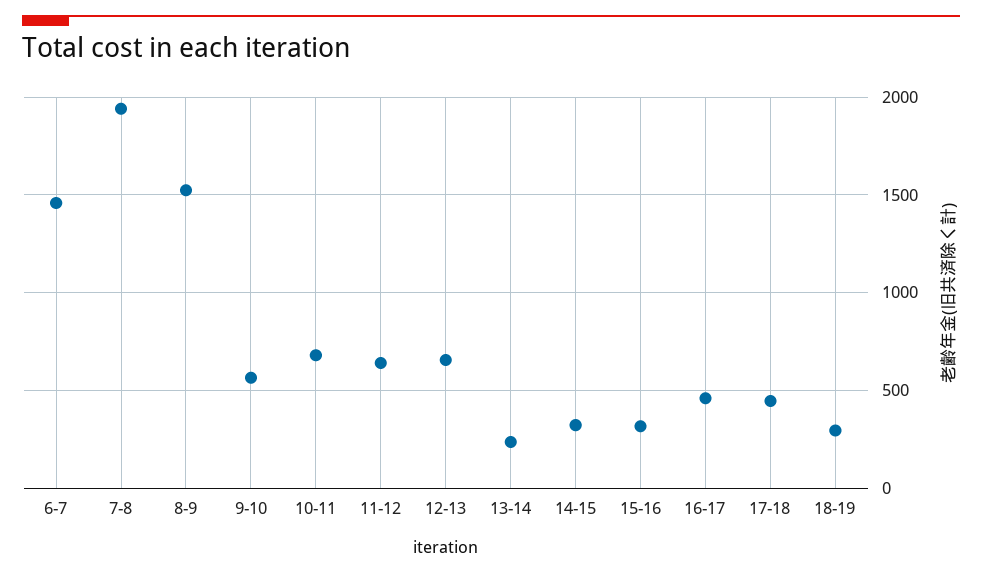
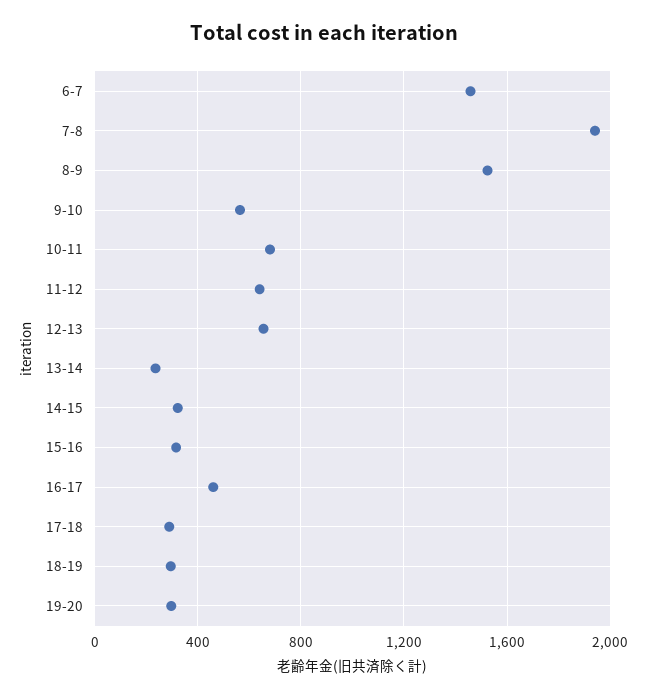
17-18: 450 -> 300
19-20: none -> 300

